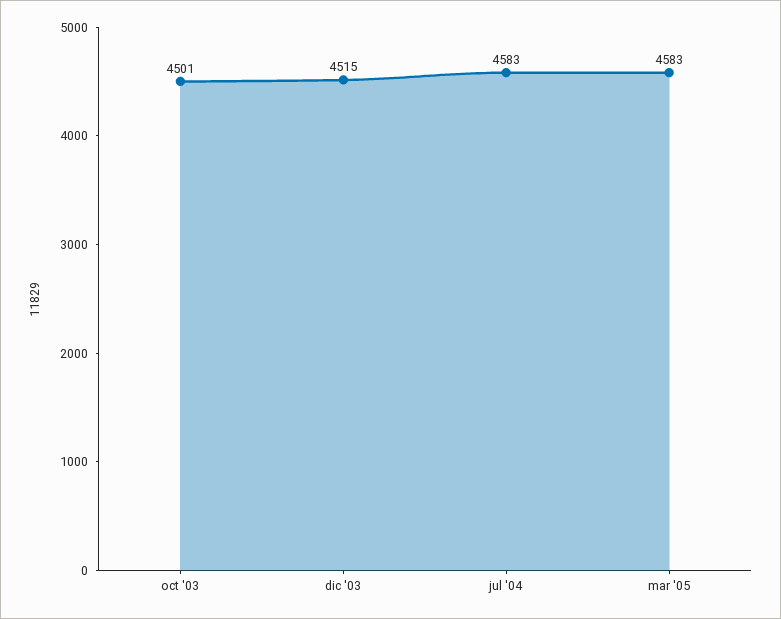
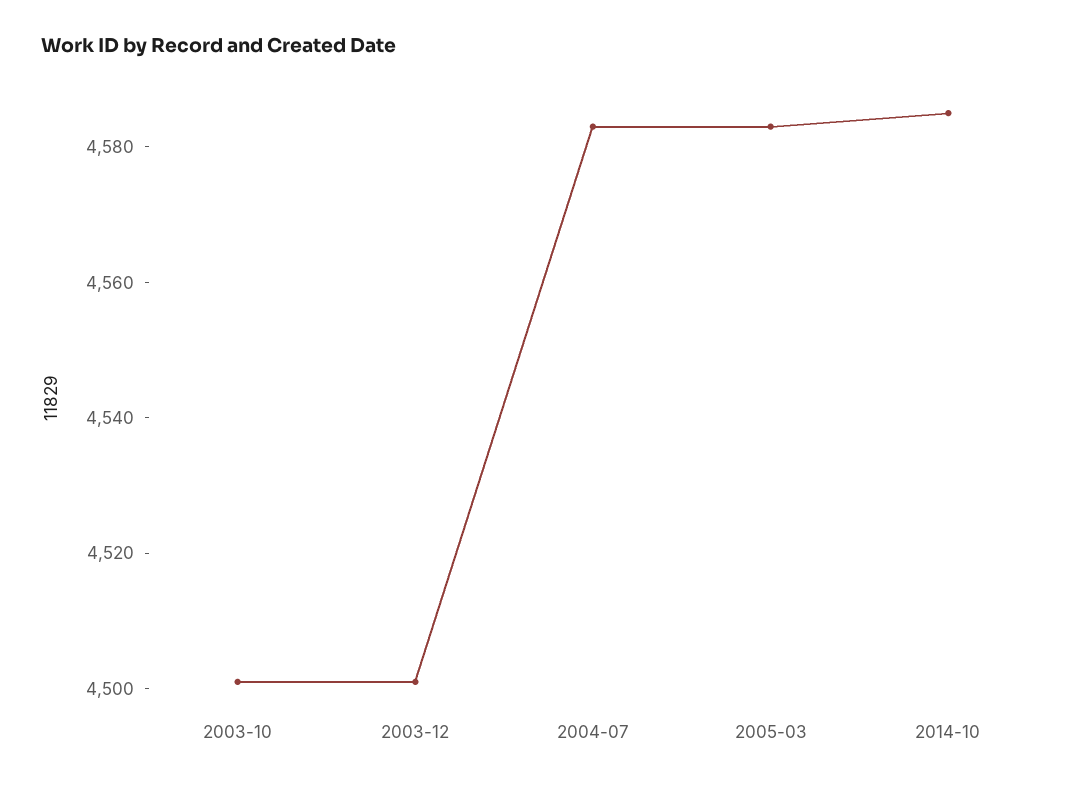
dic '03: 4515 -> 4500
2014-10: none -> 4585

